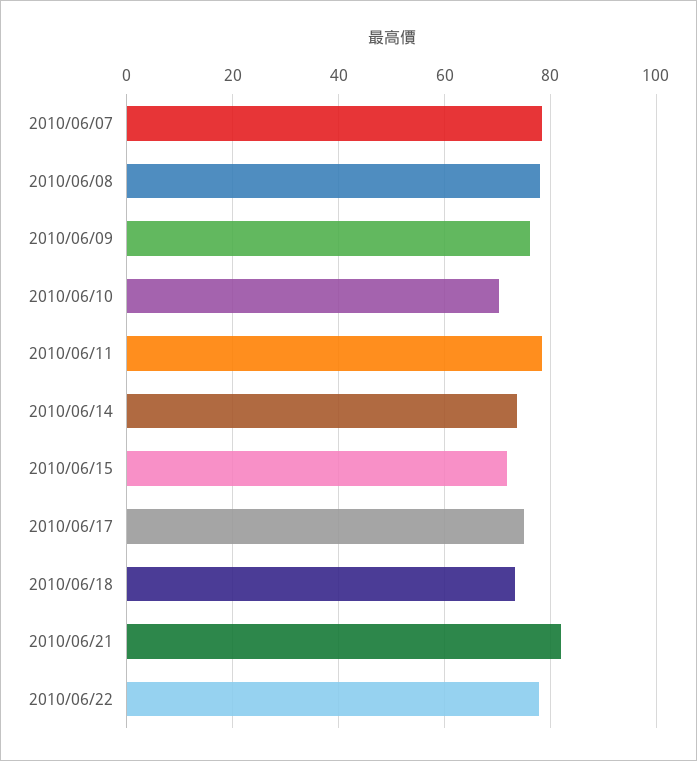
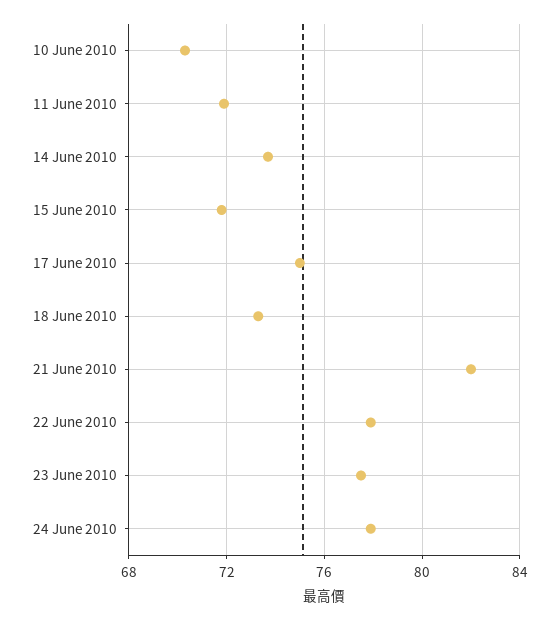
2010/06/07: 78 -> none
2010/06/08: 78 -> none
2010/06/09: 76 -> none
2010/06/11: 78 -> 72
23 June 2010: none -> 77.5
24 June 2010: none -> 78

